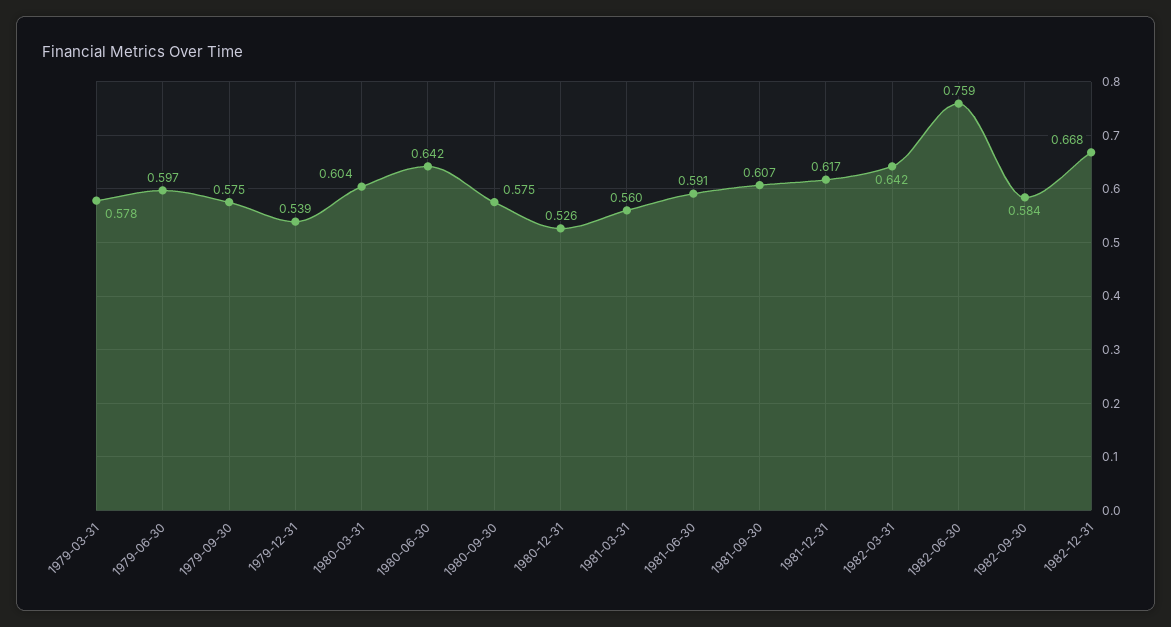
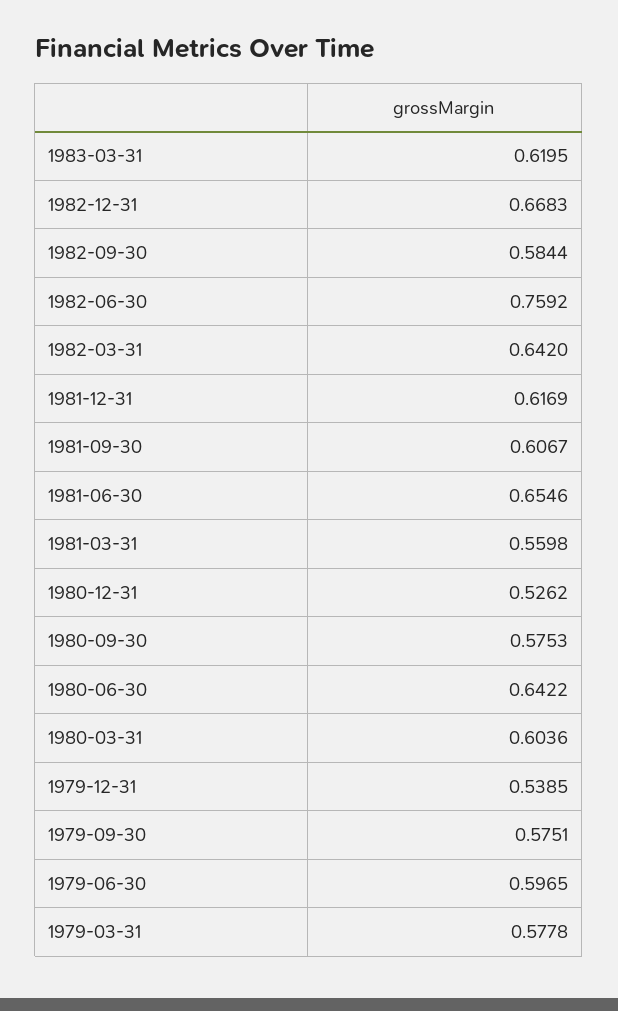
1981-06-30: 0.591 -> 0.6546
1983-03-31: none -> 0.6195

